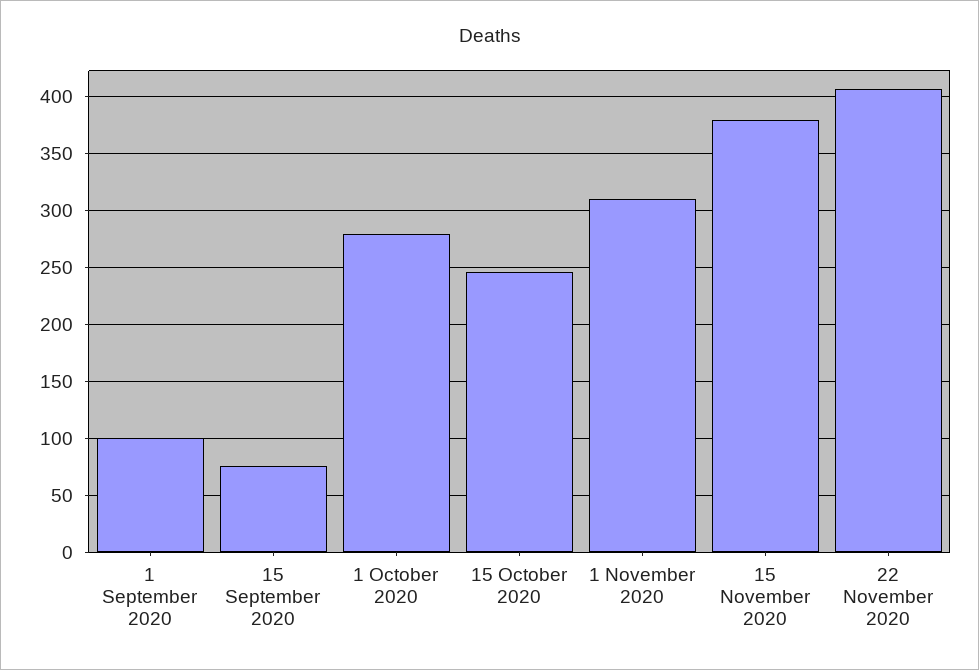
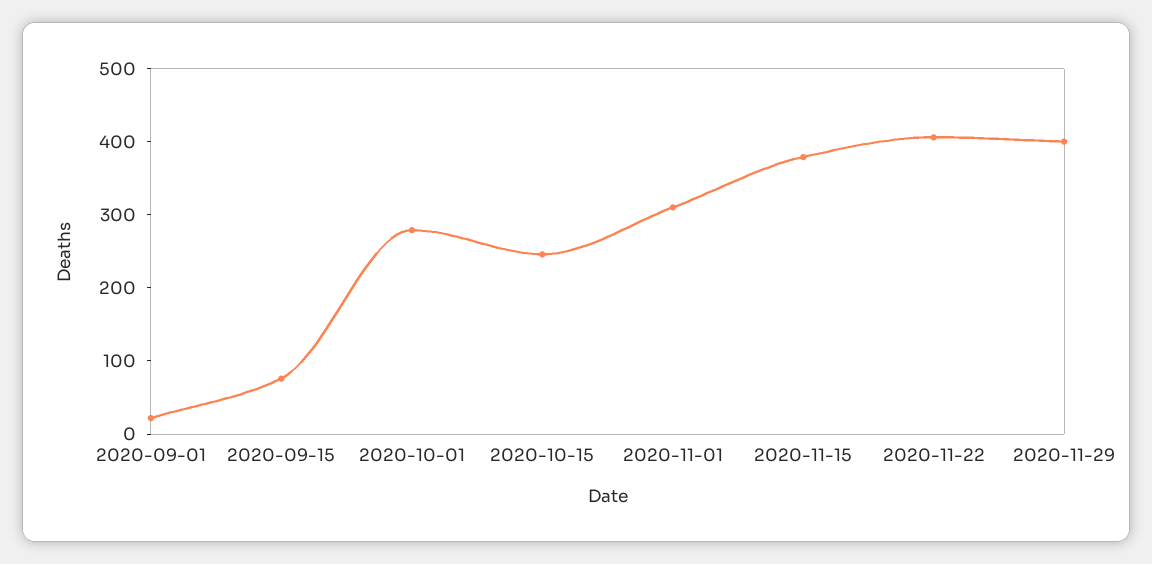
1 September 2020: 100 -> 20
2020-11-29: none -> 400

